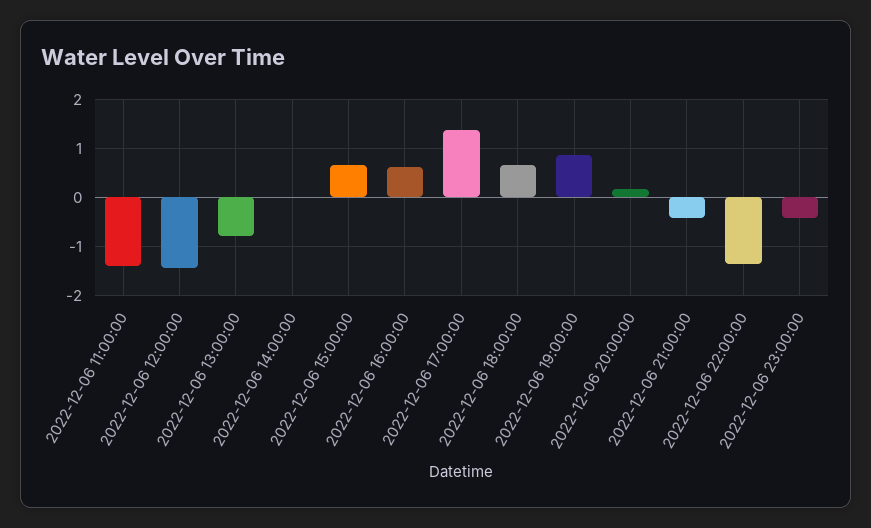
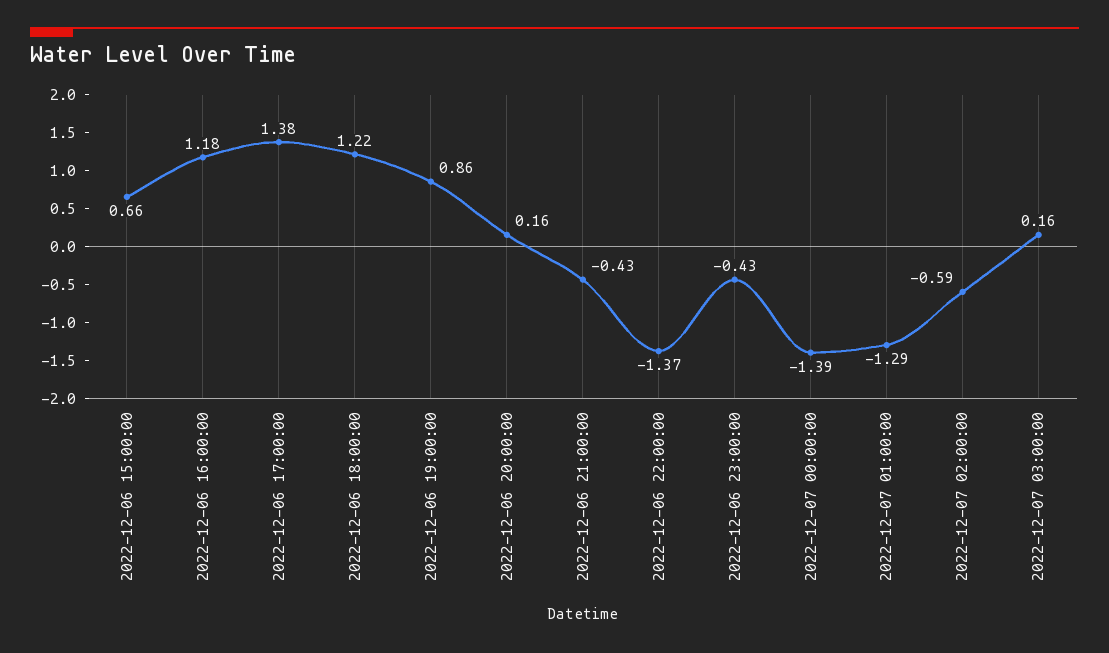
2022-12-06 11:00:00: -1.4 -> none
2022-12-06 12:00:00: -1.4 -> none
2022-12-06 13:00:00: -0.8 -> none
2022-12-06 14:00:00: 0 -> none
2022-12-06 16:00:00: 0.6 -> 1.18
2022-12-06 18:00:00: 0.6 -> 1.22
2022-12-07 00:00:00: none -> -1.39
2022-12-07 01:00:00: none -> -1.29
2022-12-07 02:00:00: none -> -0.59
2022-12-07 03:00:00: none -> 0.16

